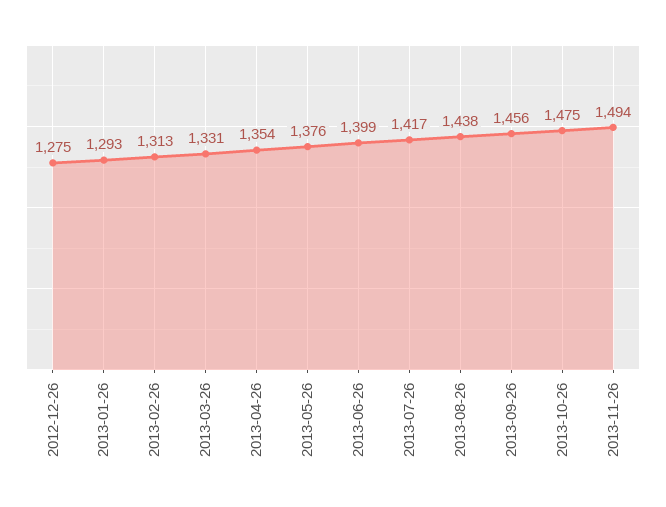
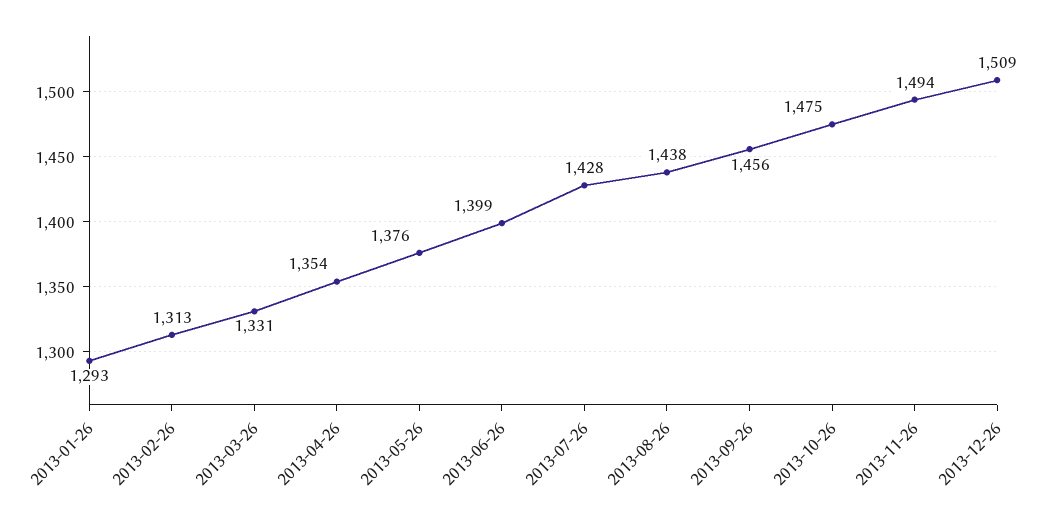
2012-12-26: 1275 -> none
2013-07-26: 1417 -> 1428
2013-12-26: none -> 1509

